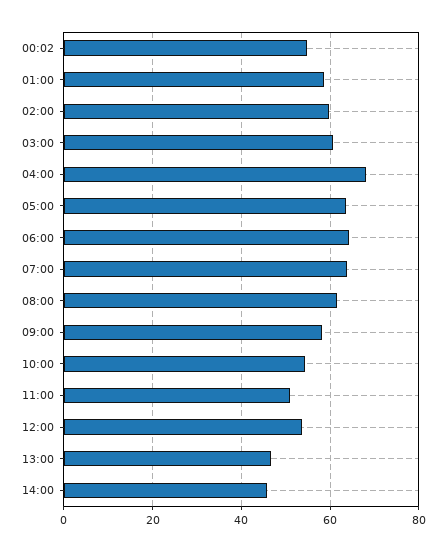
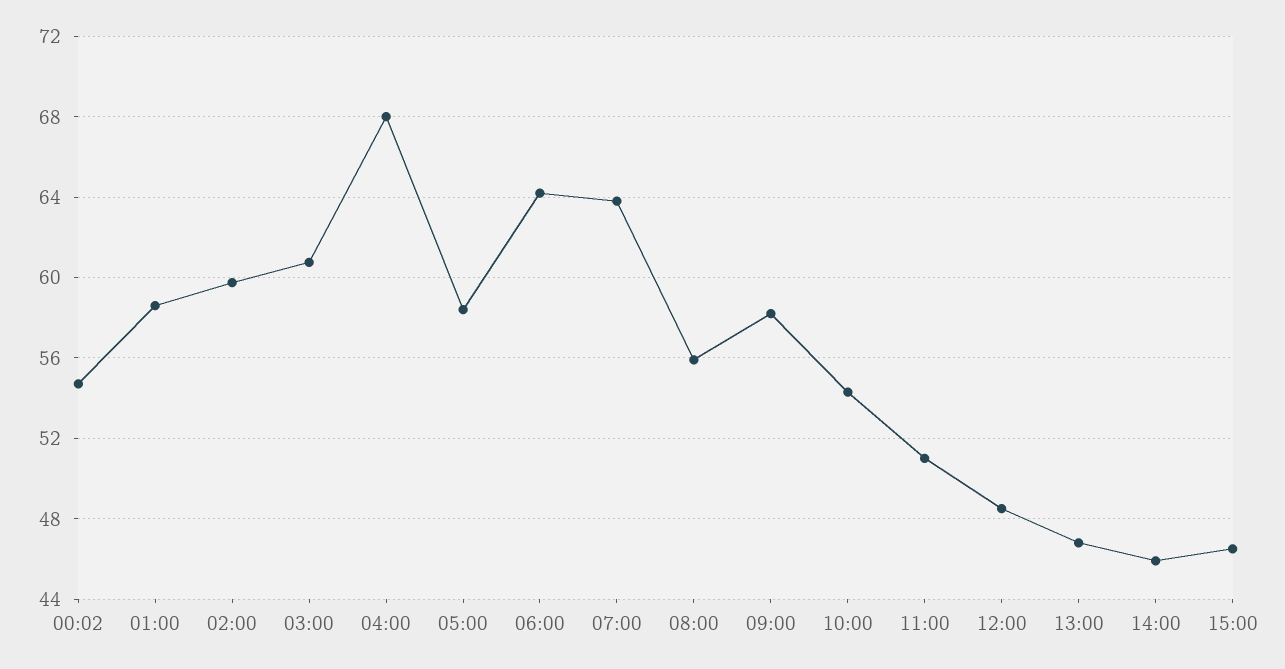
05:00: 64 -> 58.5
08:00: 62 -> 56
12:00: 54 -> 48.5
15:00: none -> 46.5

